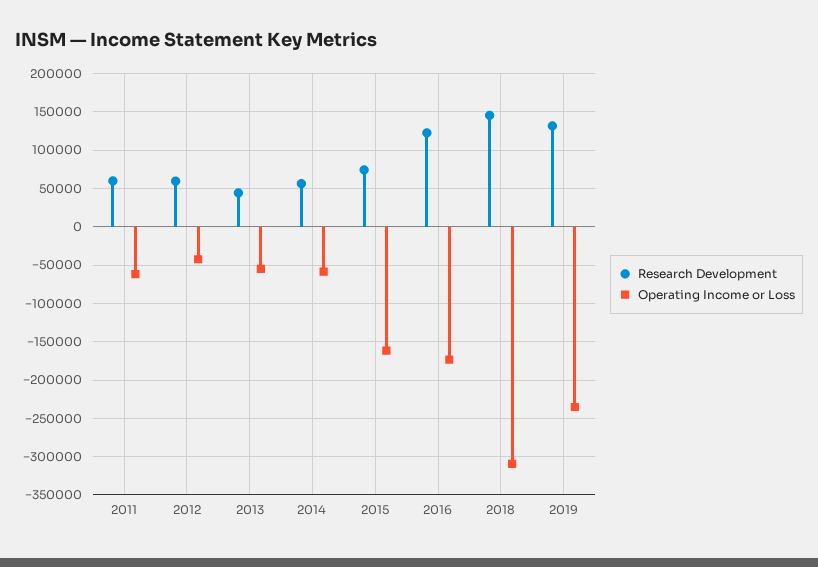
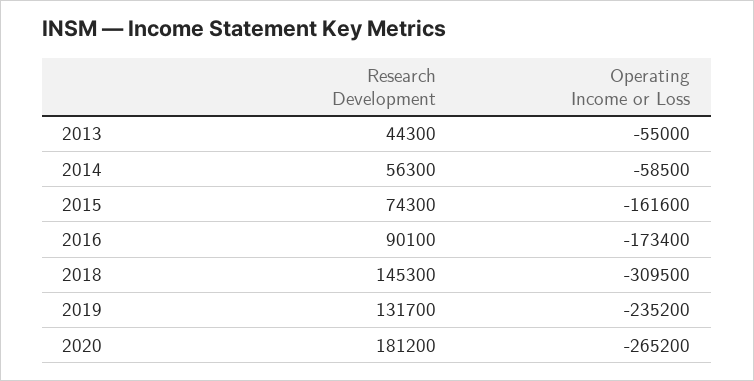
Research Development, 2011: 60000 -> none
Operating Income or Loss, 2011: -60000 -> none
Research Development, 2012: 60000 -> none
Operating Income or Loss, 2012: -40000 -> none
Research Development, 2016: 120000 -> 90100
Research Development, 2020: none -> 181200
Operating Income or Loss, 2020: none -> -265200

